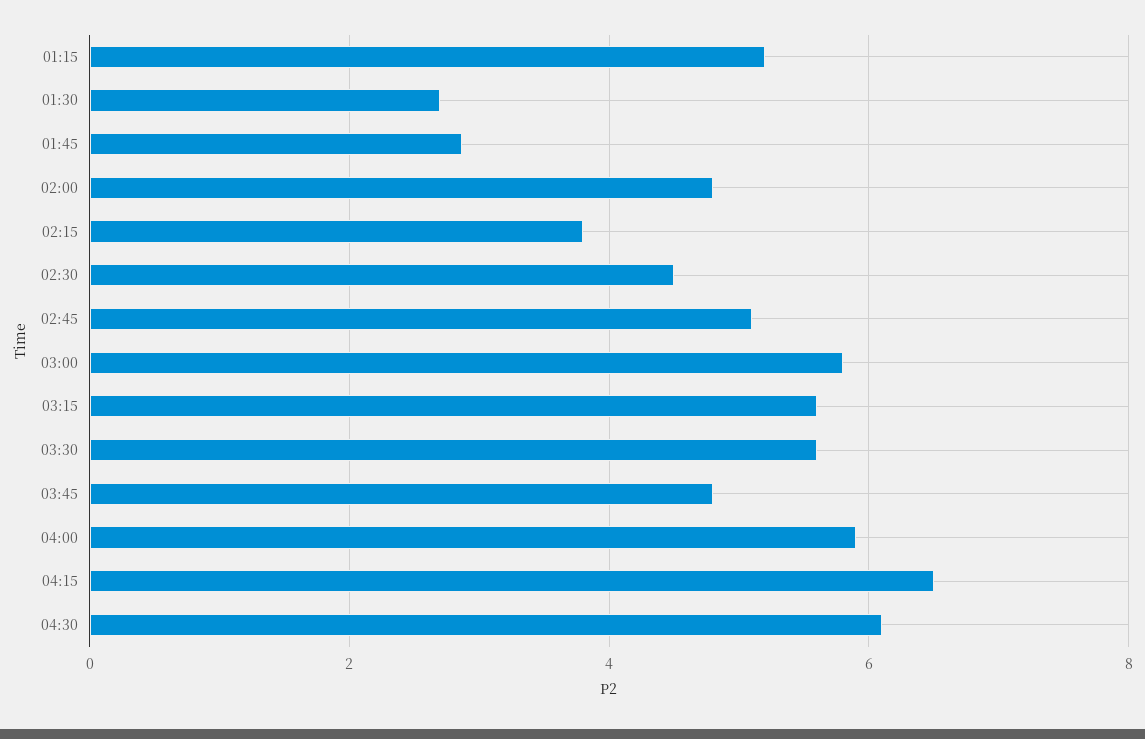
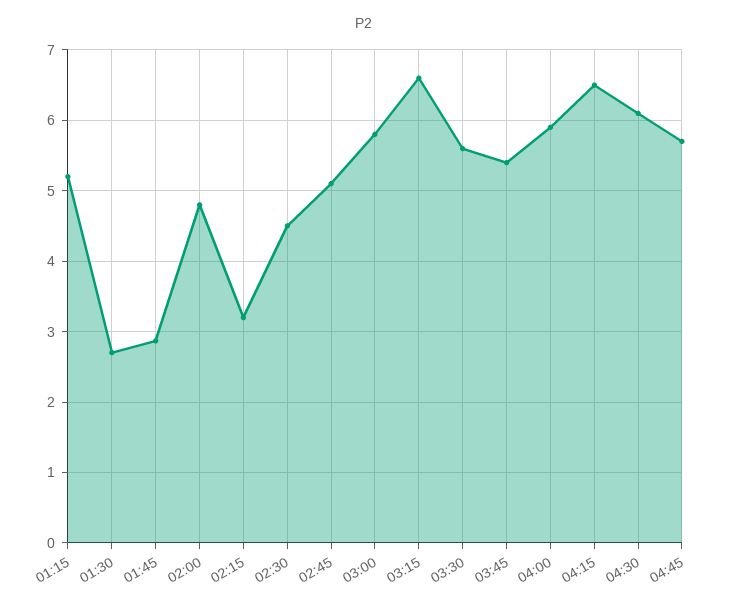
02:15: 3.8 -> 3.2
03:15: 5.6 -> 6.6
03:45: 4.8 -> 5.4
04:45: none -> 5.7

